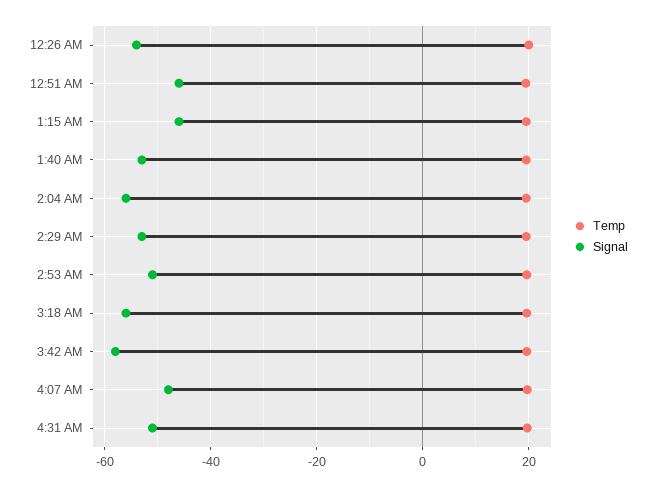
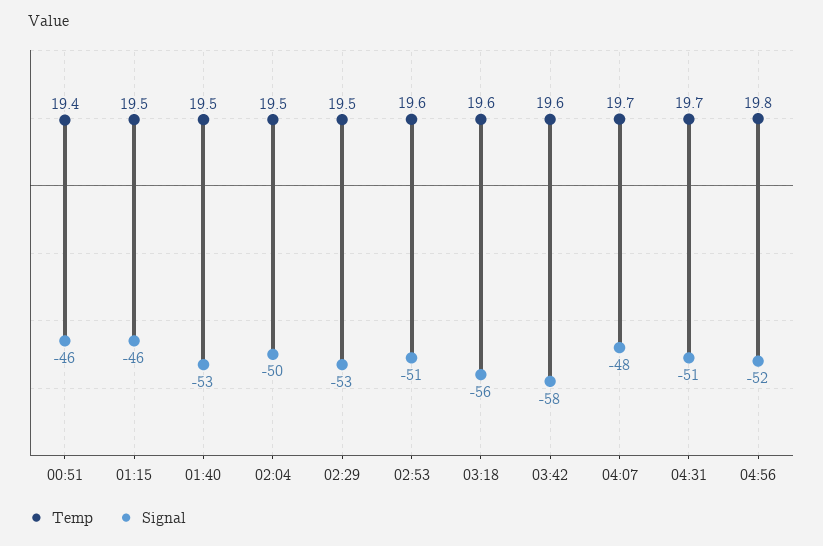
Temp, 12:26 AM: 20 -> none
Signal, 12:26 AM: -54 -> none
Signal, 2:04 AM: -56 -> -50
Temp, 04:56: none -> 19.8
Signal, 04:56: none -> -52

